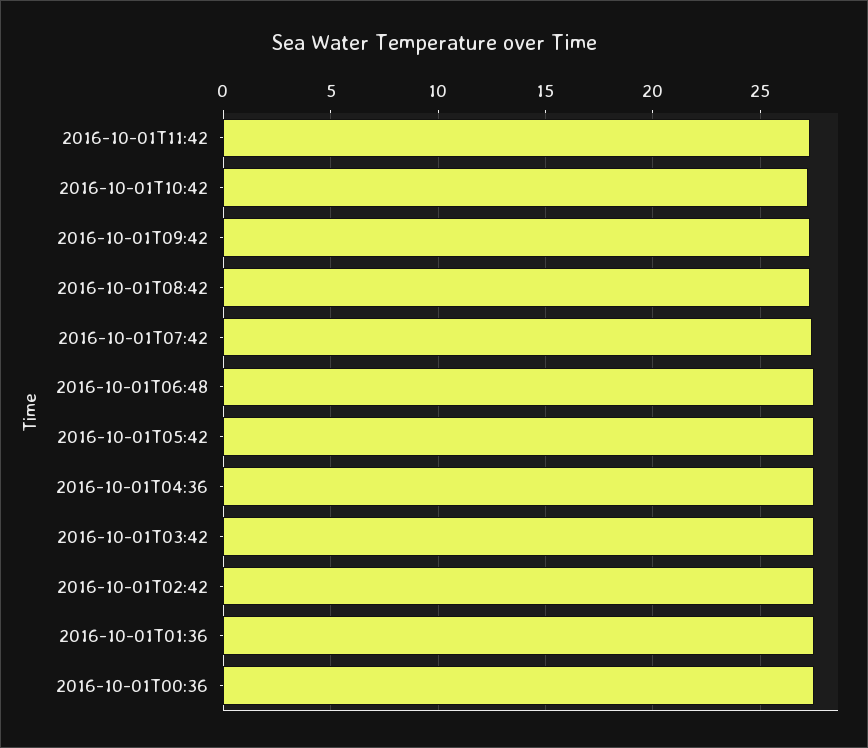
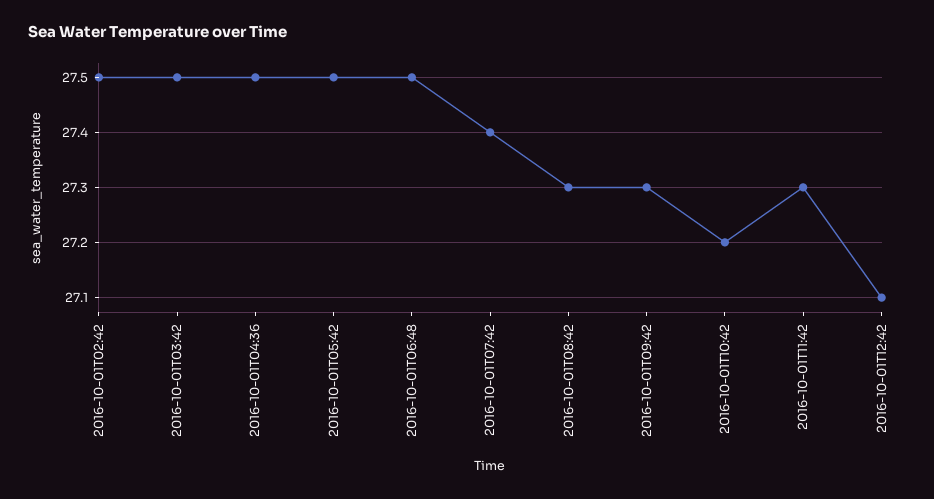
2016-10-01T01:36: 27.5 -> none
2016-10-01T00:36: 27.5 -> none
2016-10-01T12:42: none -> 27.1

